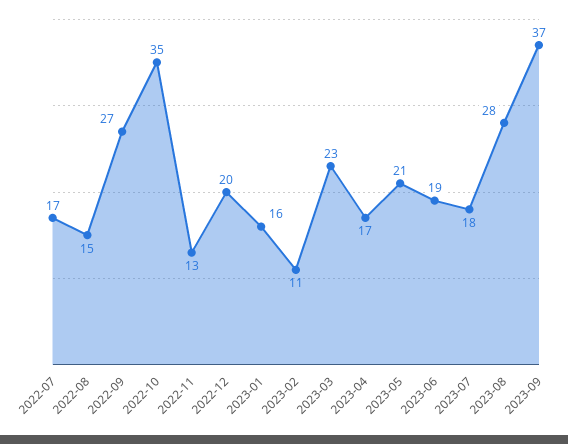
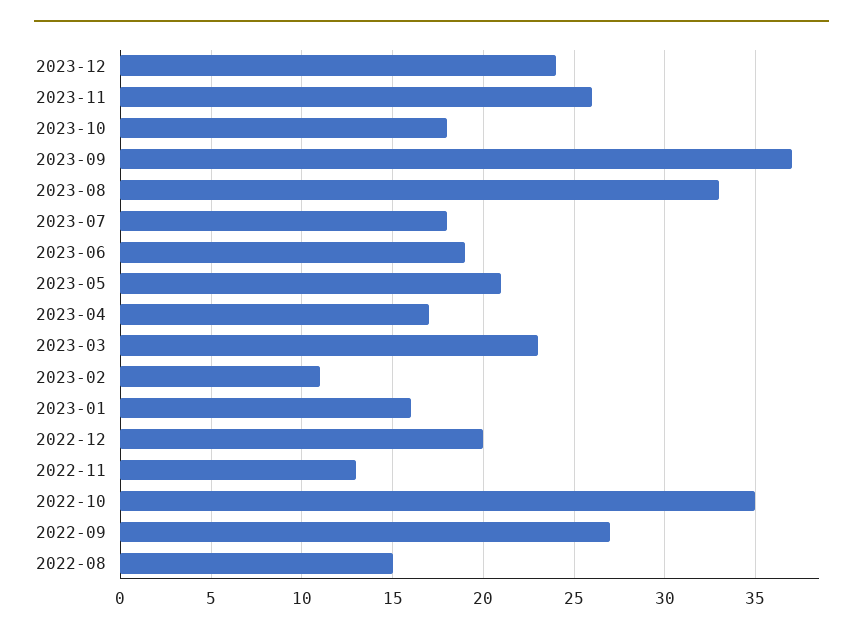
2022-07: 17 -> none
2023-08: 28 -> 33
2023-12: none -> 24
2023-11: none -> 26
2023-10: none -> 18

